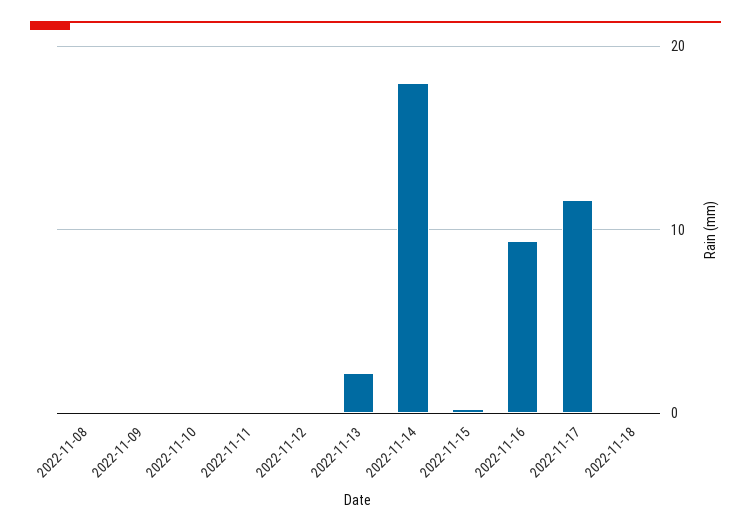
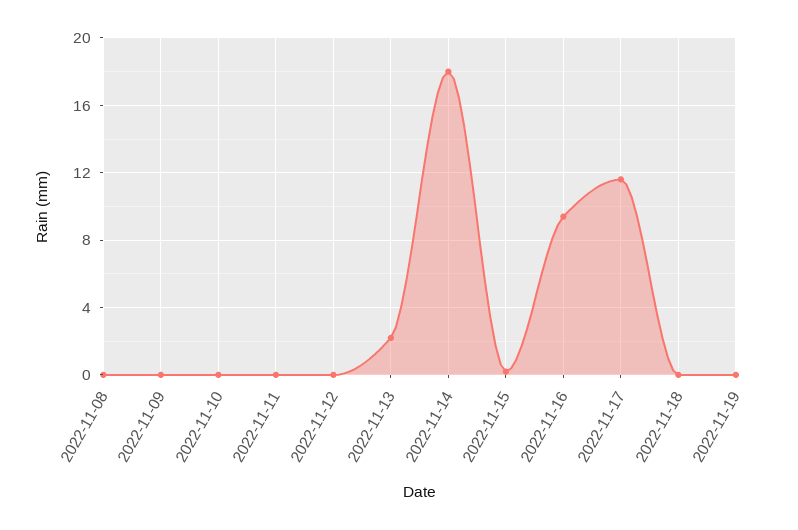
2022-11-19: none -> 0

